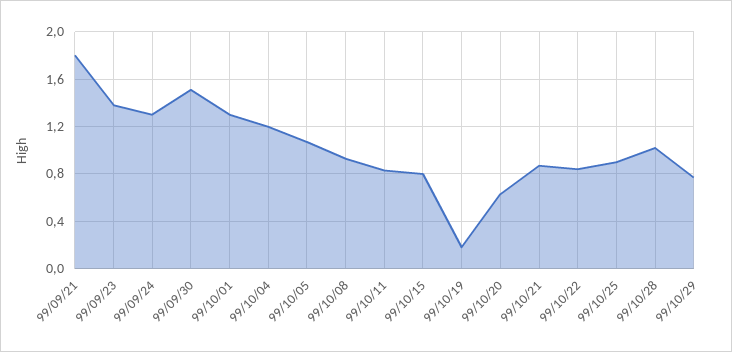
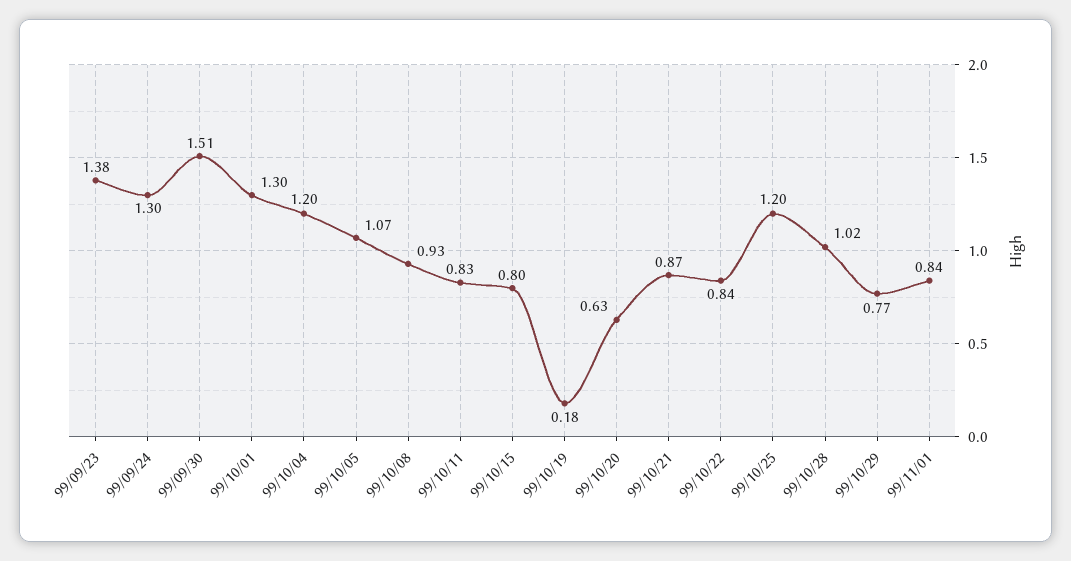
99/09/21: 1.8 -> none
99/10/25: 0.9 -> 1.2
99/11/01: none -> 0.84

